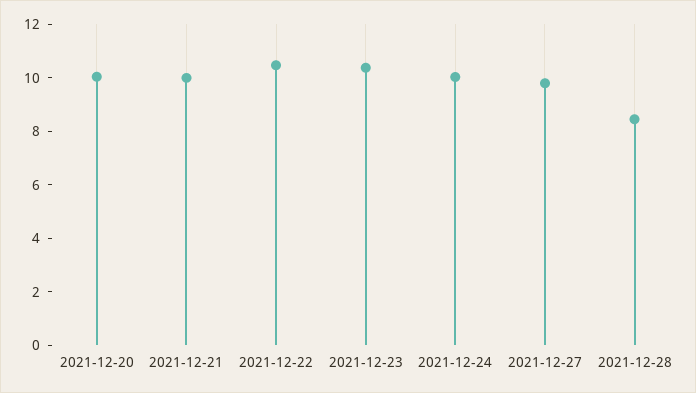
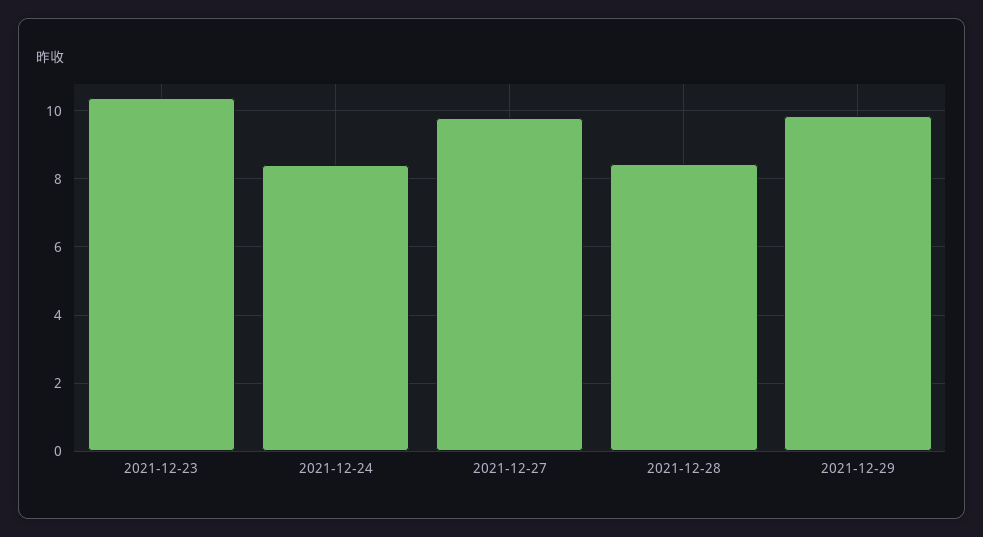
2021-12-20: 10 -> none
2021-12-21: 10 -> none
2021-12-22: 10.5 -> none
2021-12-24: 10 -> 8.4
2021-12-29: none -> 9.8

